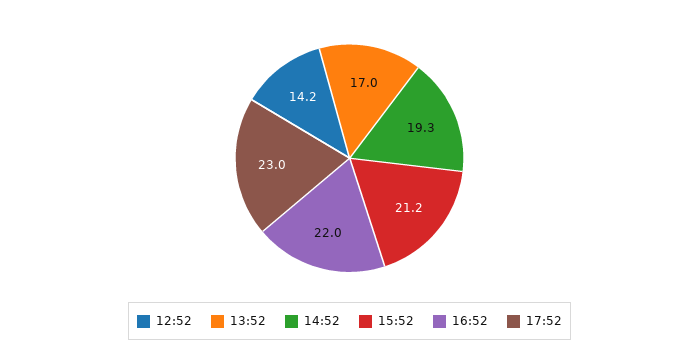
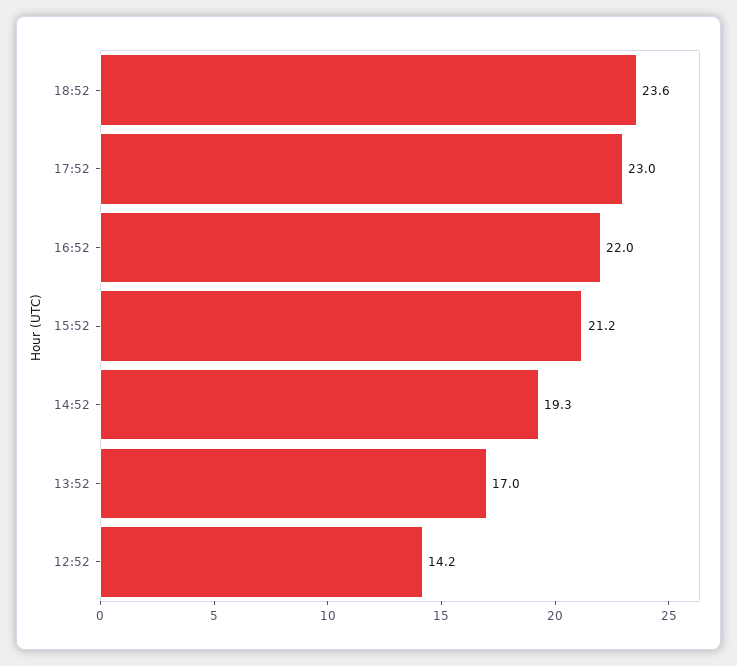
18:52: none -> 23.6

